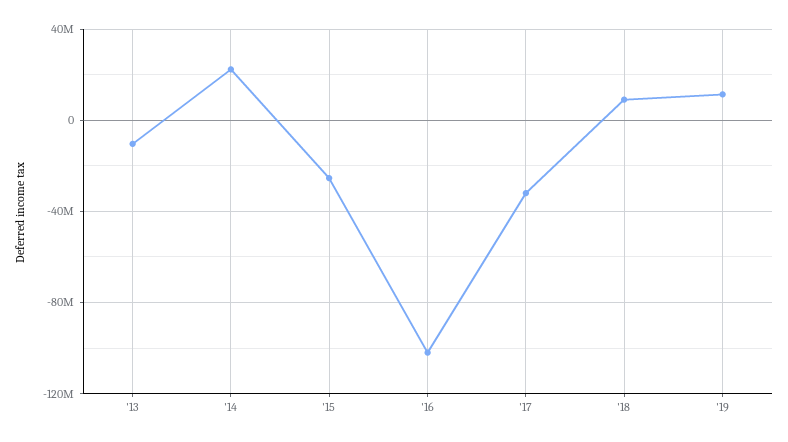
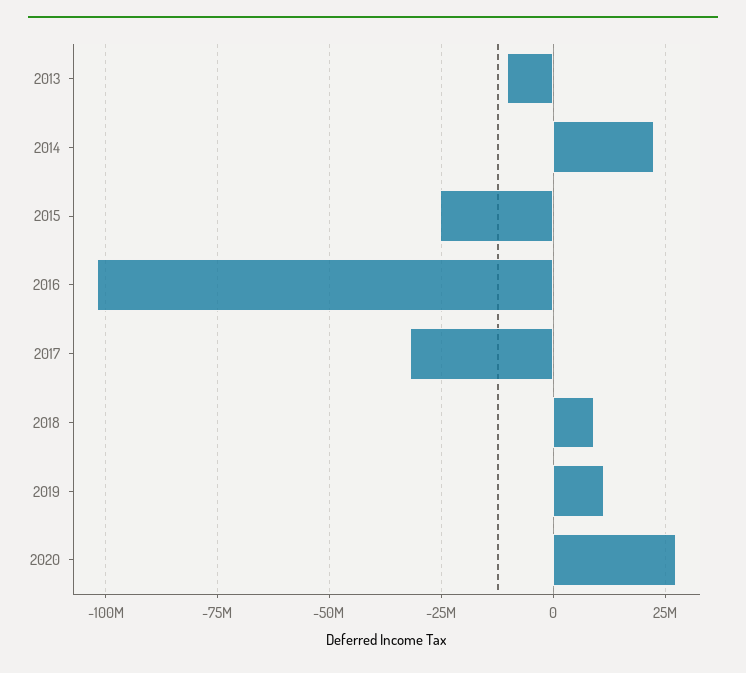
2020: none -> 27500000

